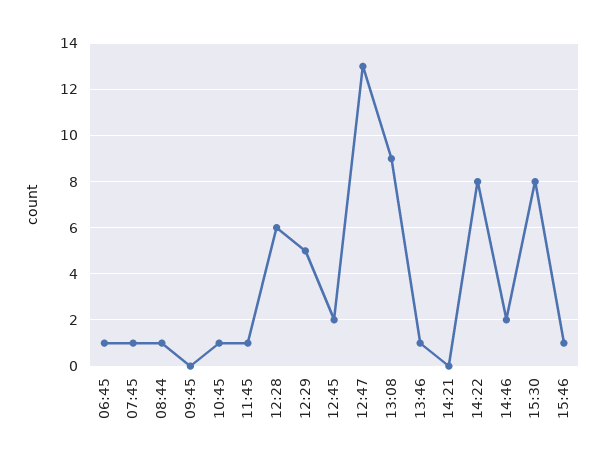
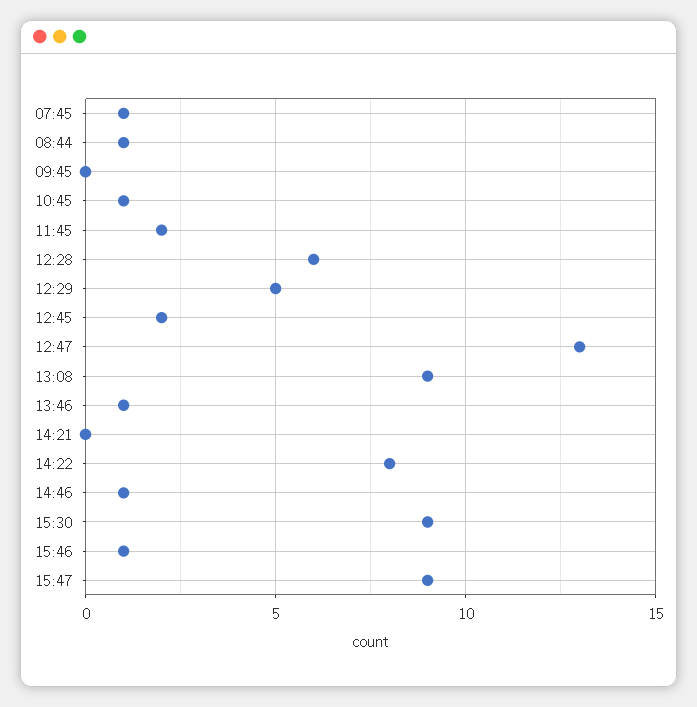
06:45: 1 -> none
11:45: 1 -> 2
14:46: 2 -> 1
15:30: 8 -> 9
15:47: none -> 9

